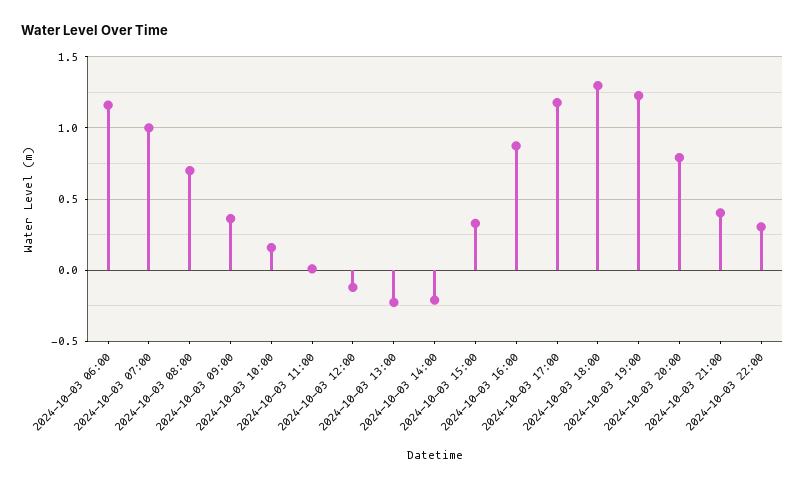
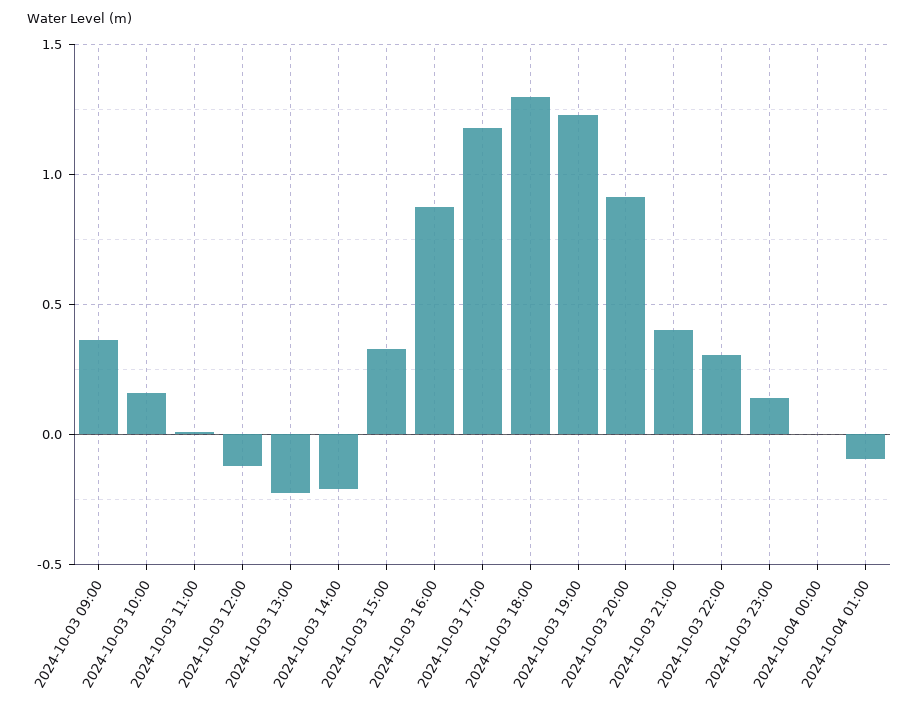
2024-10-03 06:00: 1.15 -> none
2024-10-03 07:00: 1 -> none
2024-10-03 08:00: 0.7 -> none
2024-10-03 20:00: 0.8 -> 0.9
2024-10-03 23:00: none -> 0.15
2024-10-04 00:00: none -> 0
2024-10-04 01:00: none -> -0.1

